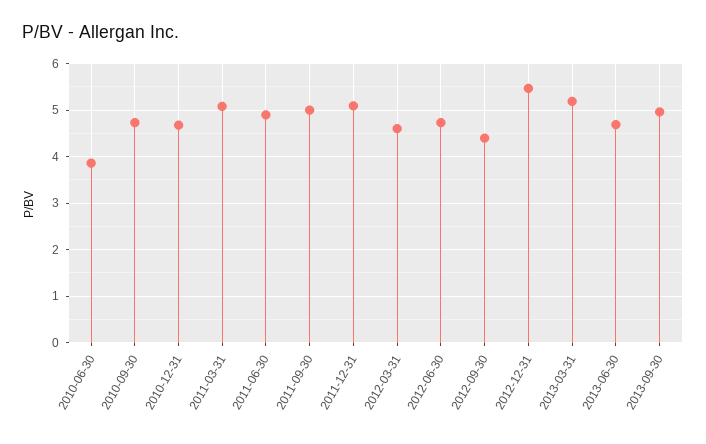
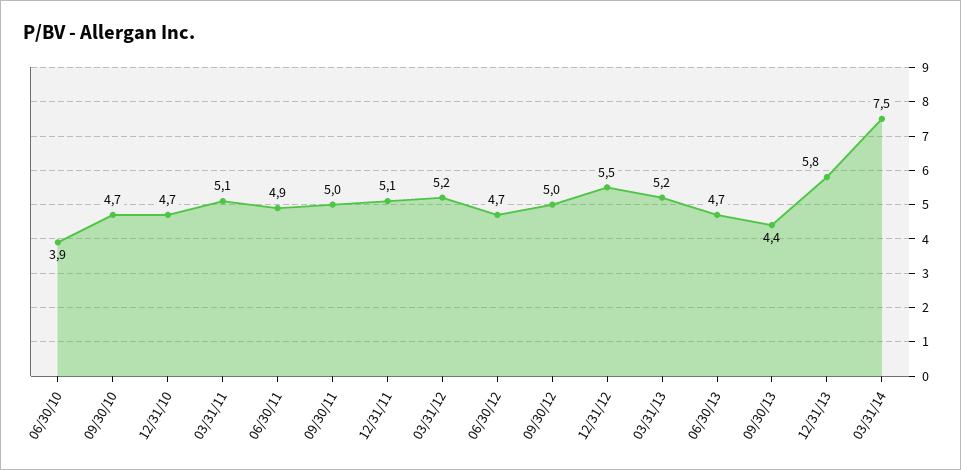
2012-03-31: 4.6 -> 5.2
2012-09-30: 4.4 -> 5
2013-09-30: 5 -> 4.4
12/31/13: none -> 5.8
03/31/14: none -> 7.5

